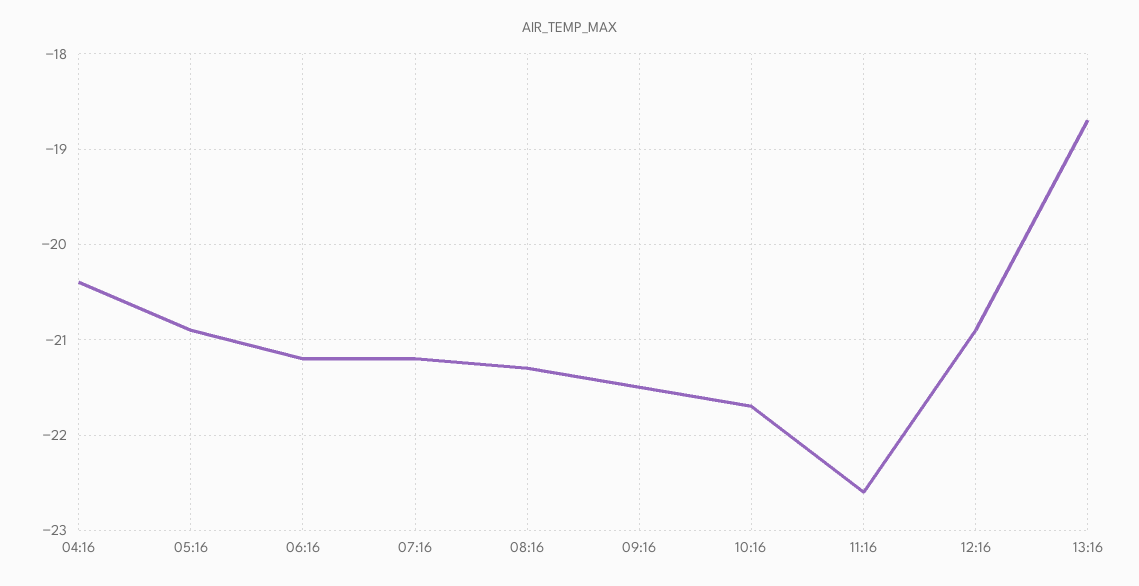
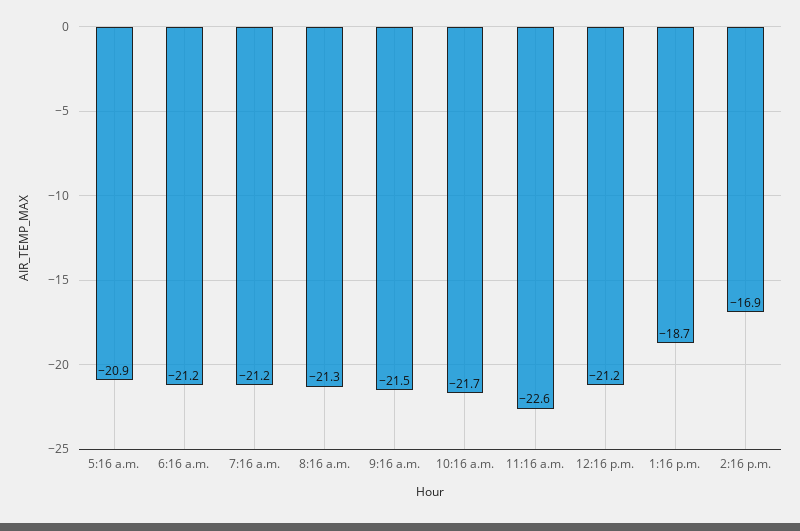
04:16: -20.4 -> none
12:16: -20.9 -> -21.2
2:16 p.m.: none -> -16.9

